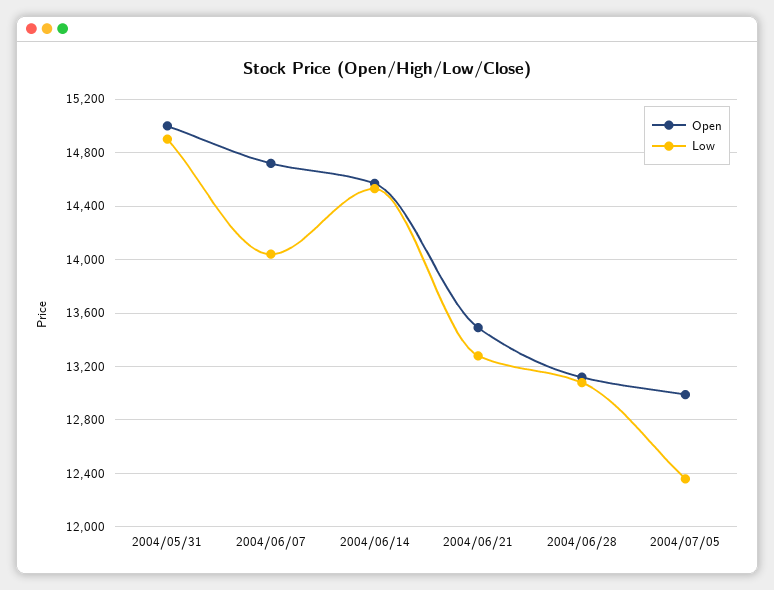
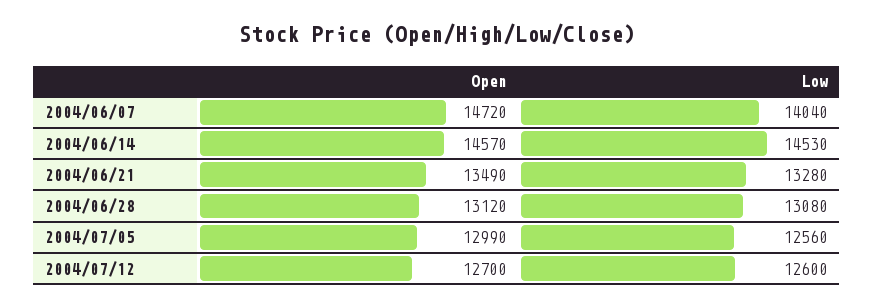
Open, 2004/05/31: 15000 -> none
Low, 2004/05/31: 14900 -> none
Low, 2004/07/05: 12350 -> 12560
Open, 2004/07/12: none -> 12700
Low, 2004/07/12: none -> 12600

